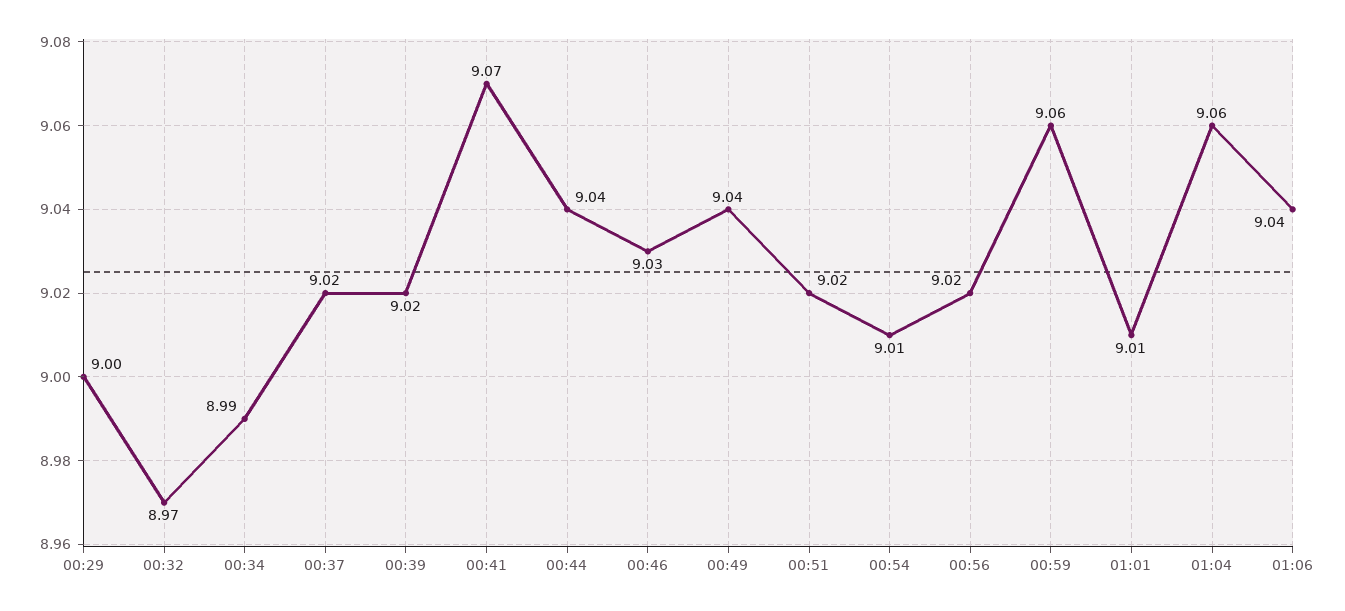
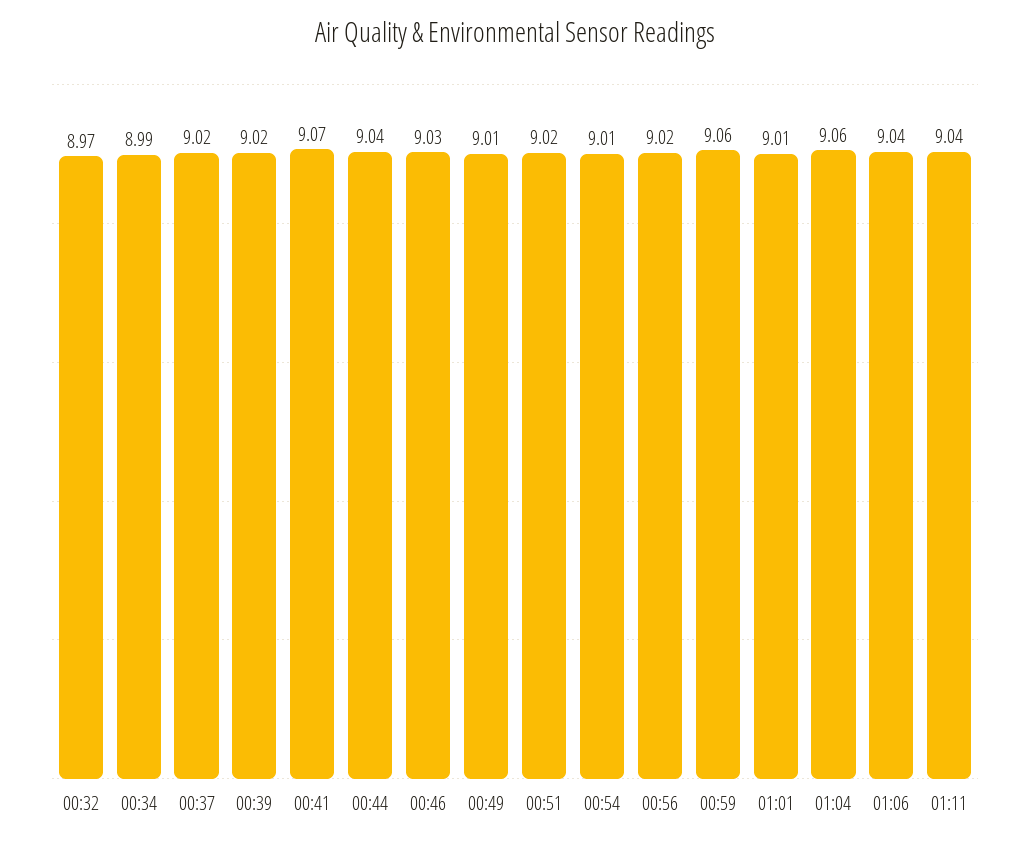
00:29: 9 -> none
00:49: 9.04 -> 9.01
01:11: none -> 9.04

